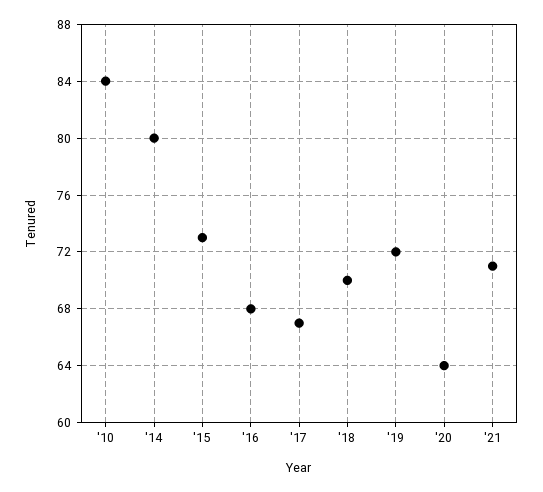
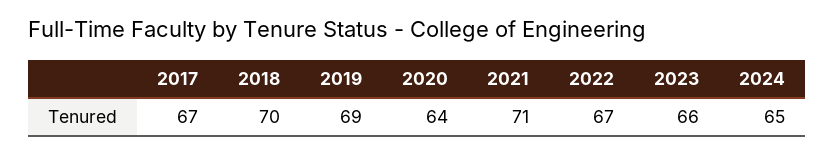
'10: 84 -> none
'14: 80 -> none
'15: 73 -> none
'16: 68 -> none
'19: 72 -> 69
2022: none -> 67
2023: none -> 66
2024: none -> 65

